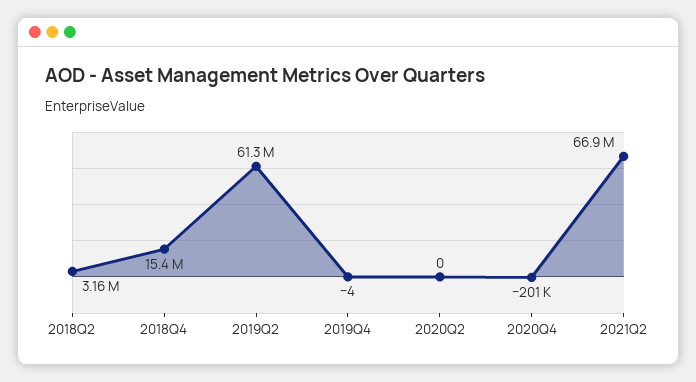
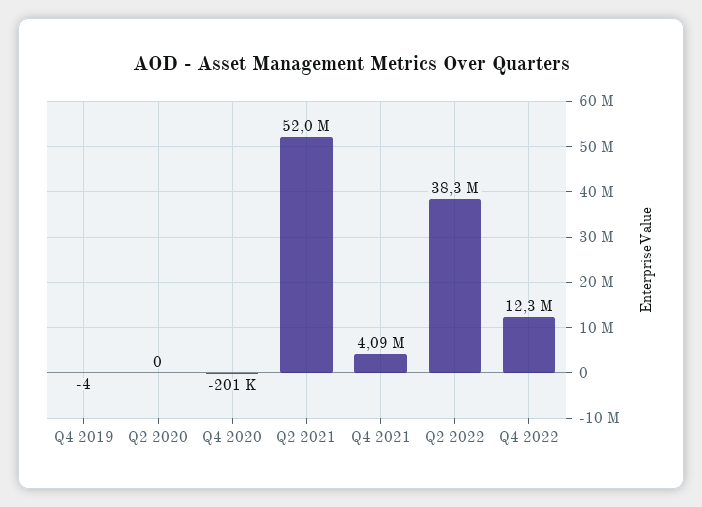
2018Q2: 3160000 -> none
2018Q4: 15400000 -> none
2019Q2: 61300000 -> none
2021Q2: 66900000 -> 52000000
Q4 2021: none -> 4090000
Q2 2022: none -> 38300000
Q4 2022: none -> 12300000

